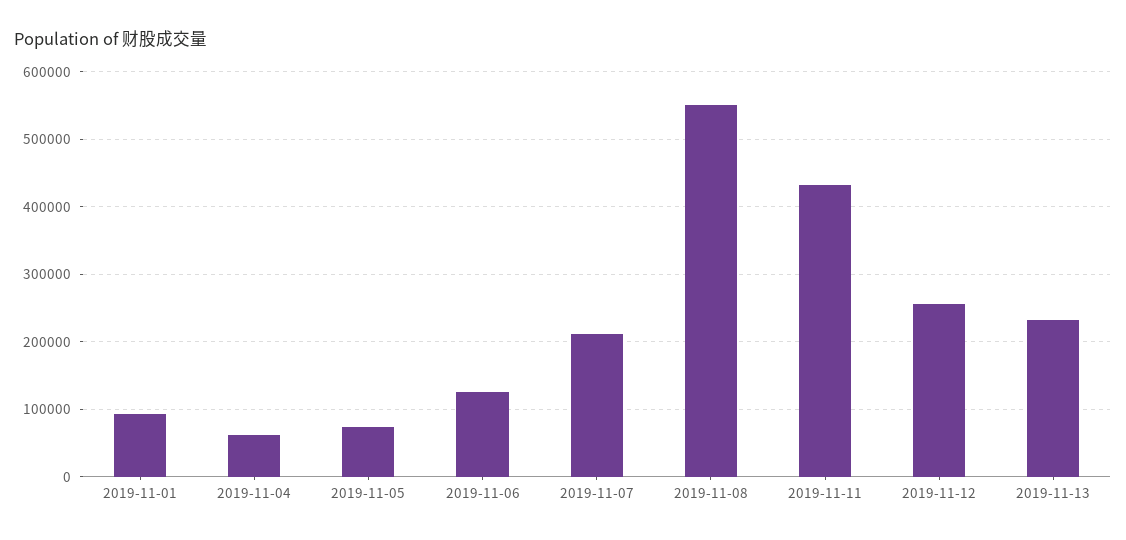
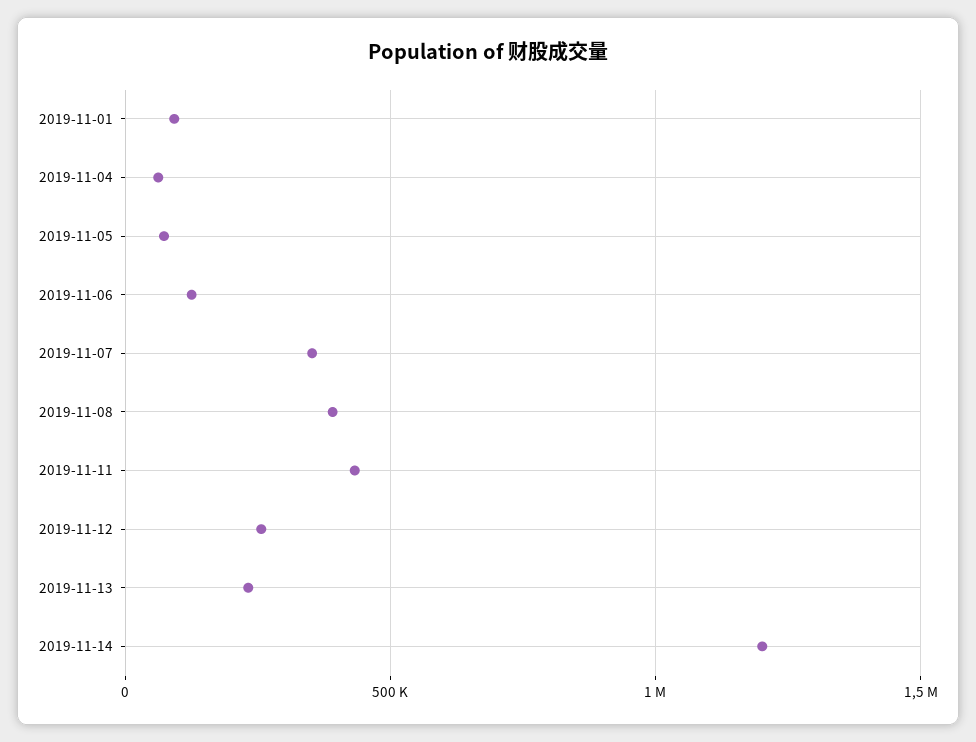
2019-11-07: 210000 -> 350000
2019-11-08: 550000 -> 400000
2019-11-14: none -> 1200000

